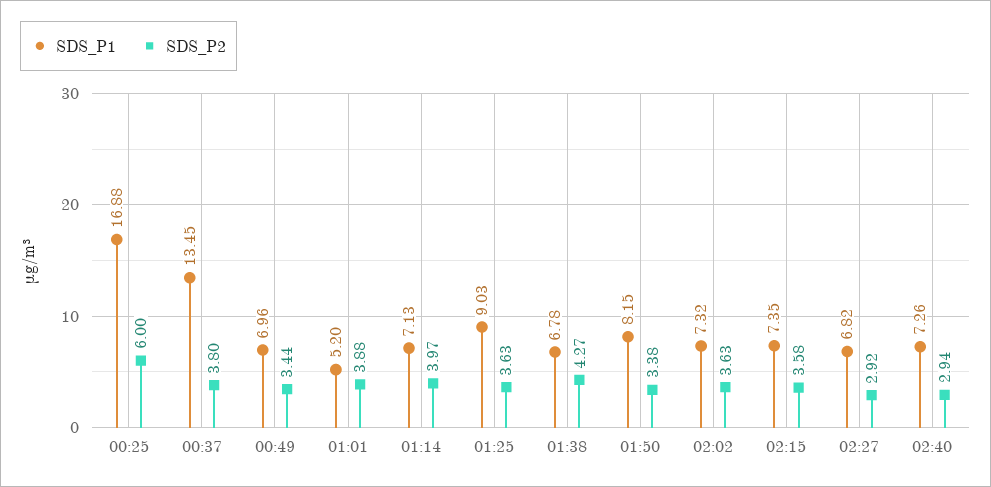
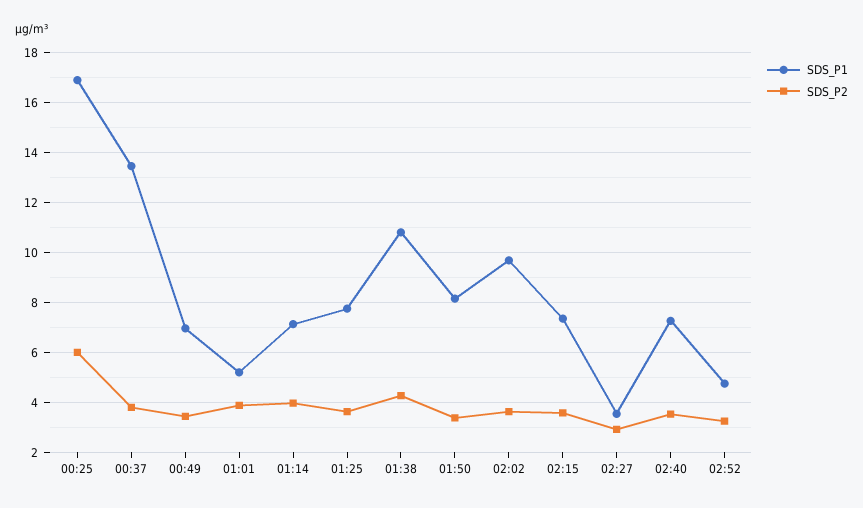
SDS_P1, 01:25: 9.03 -> 7.75
SDS_P1, 01:38: 6.78 -> 10.75
SDS_P1, 02:02: 7.32 -> 9.75
SDS_P1, 02:27: 6.82 -> 3.5
SDS_P2, 02:40: 2.94 -> 3.5
SDS_P1, 02:52: none -> 4.75
SDS_P2, 02:52: none -> 3.25

